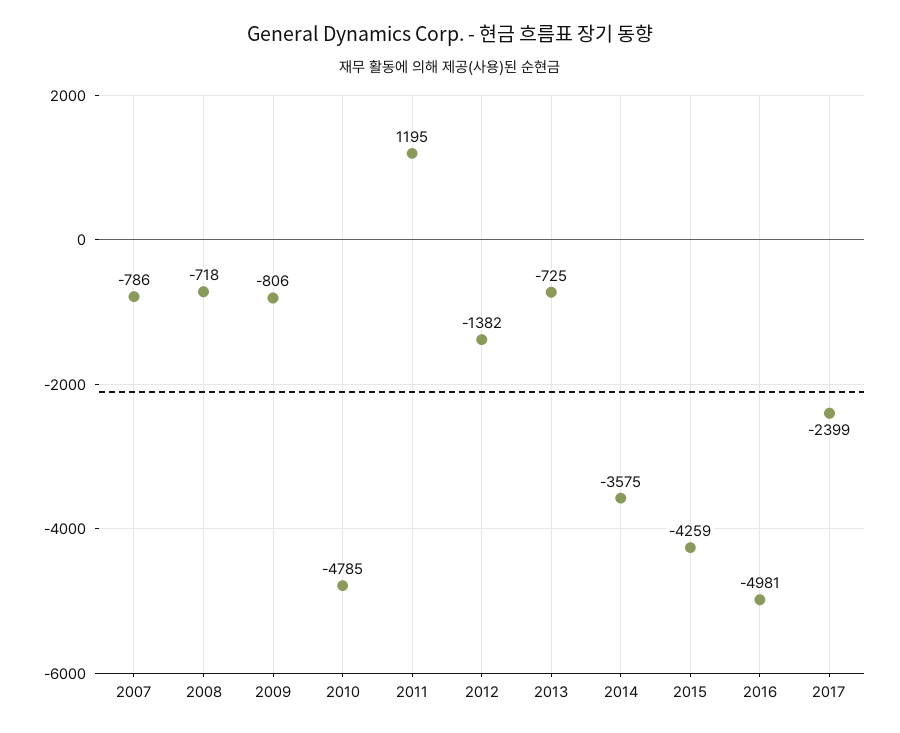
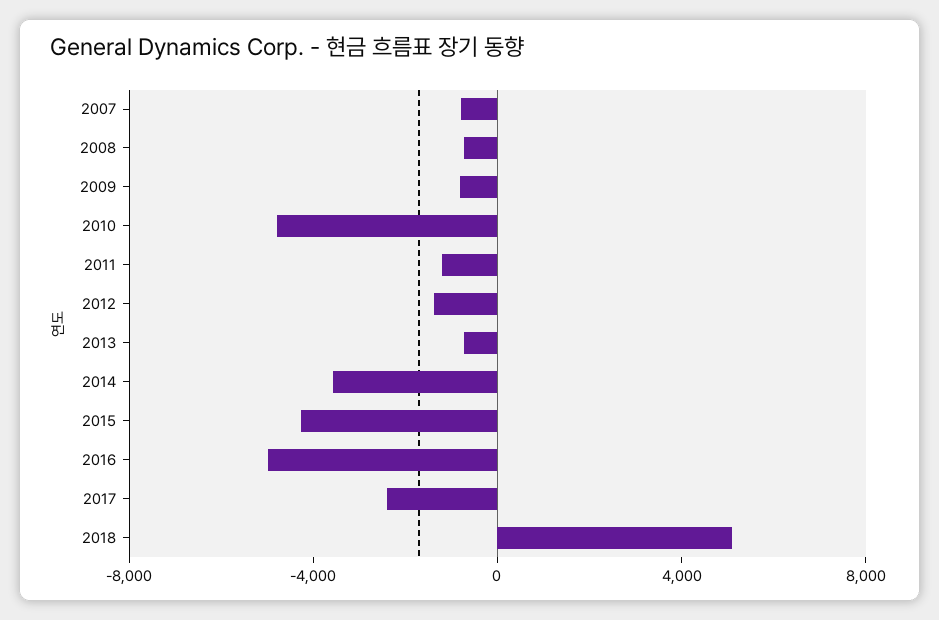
2011: 1195 -> -1000
2018: none -> 5000

